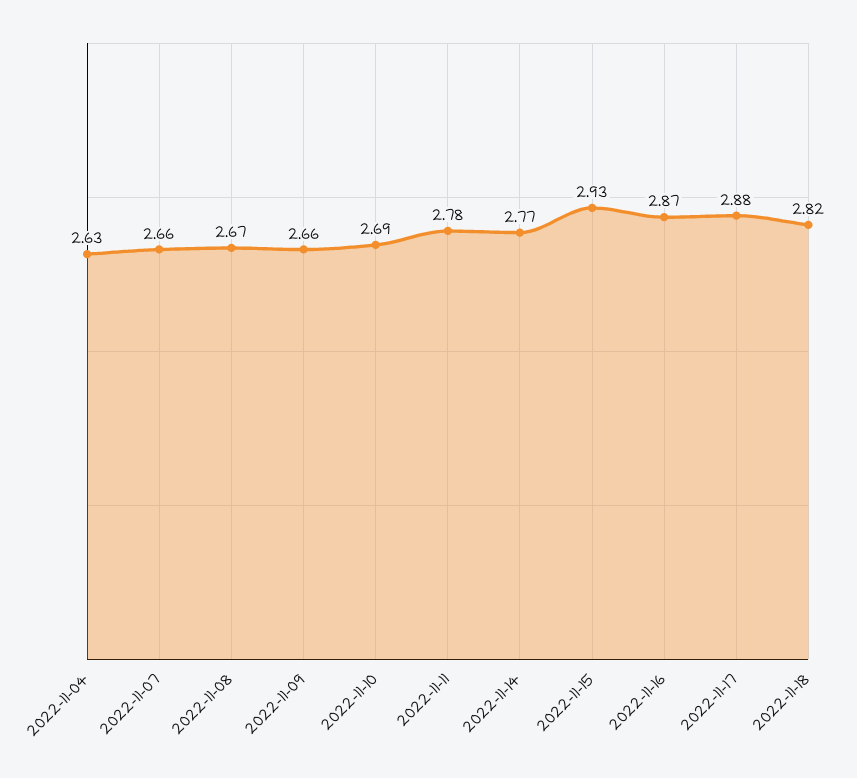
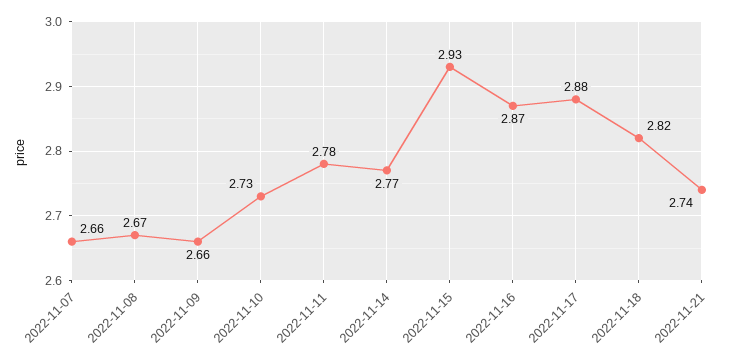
2022-11-04: 2.63 -> none
2022-11-10: 2.69 -> 2.73
2022-11-21: none -> 2.74

